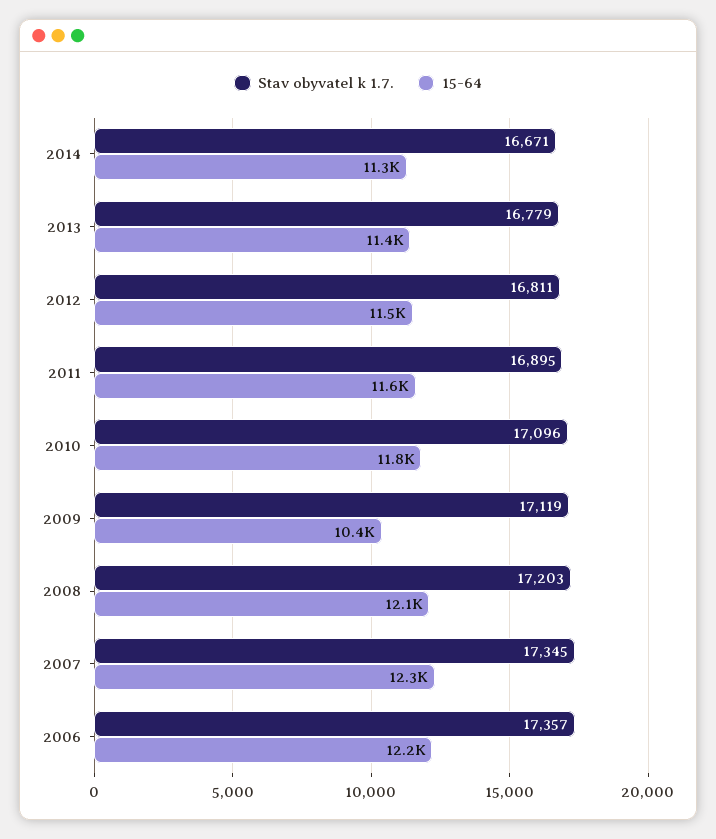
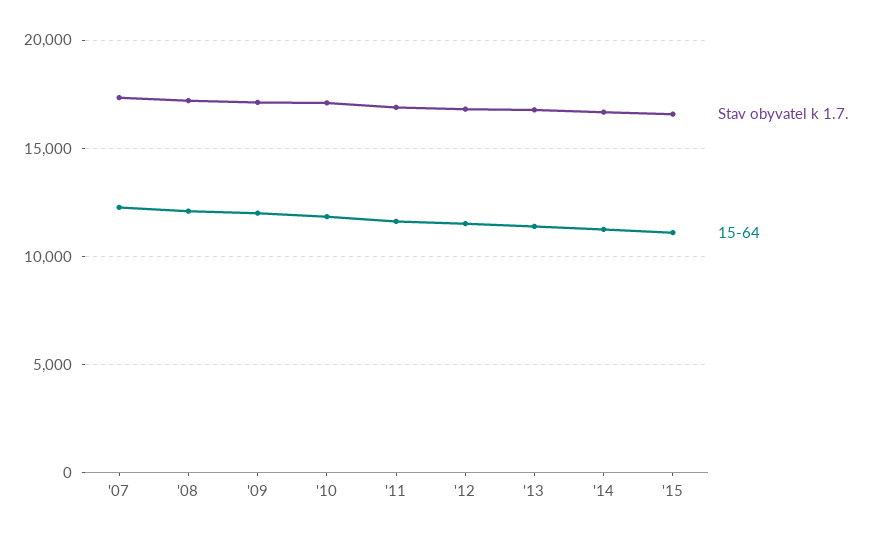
15-64, 2009: 10400 -> 12000
Stav obyvatel k 1.7., 2006: 17357 -> none
15-64, 2006: 12200 -> none
Stav obyvatel k 1.7., '15: none -> 16500
15-64, '15: none -> 11000

